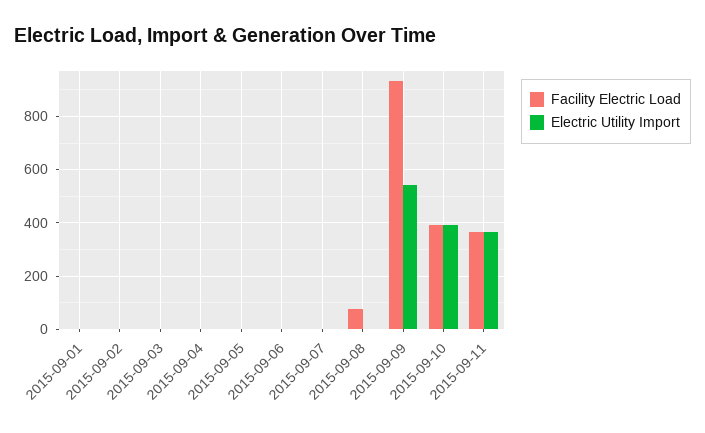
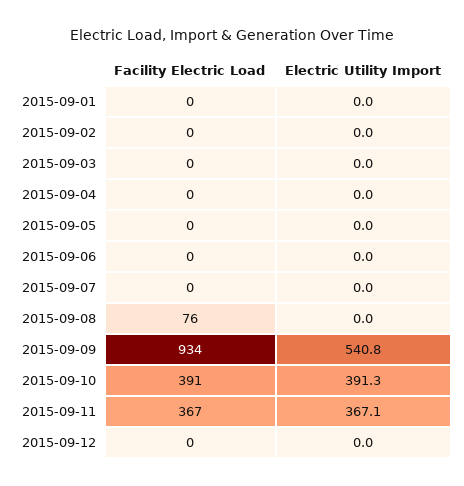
Facility Electric Load, 2015-09-12: none -> 0
Electric Utility Import, 2015-09-12: none -> 0

